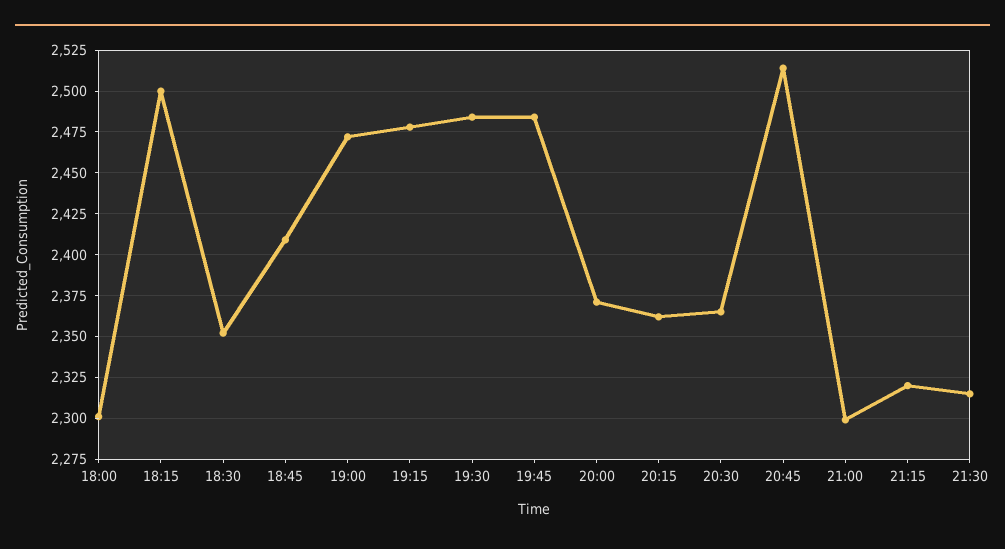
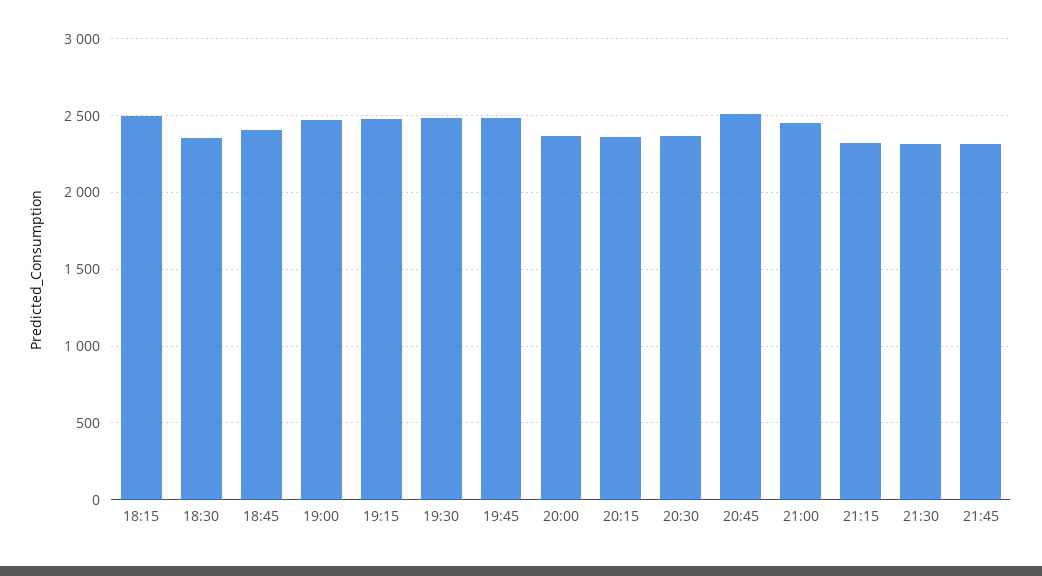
18:00: 2300 -> none
21:00: 2300 -> 2450
21:45: none -> 2300

